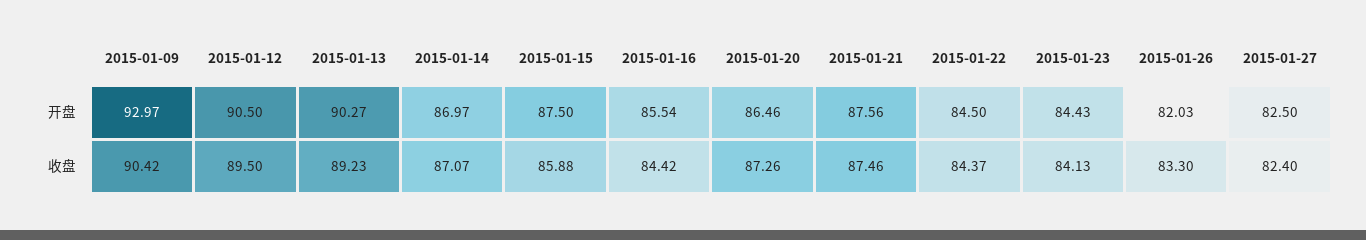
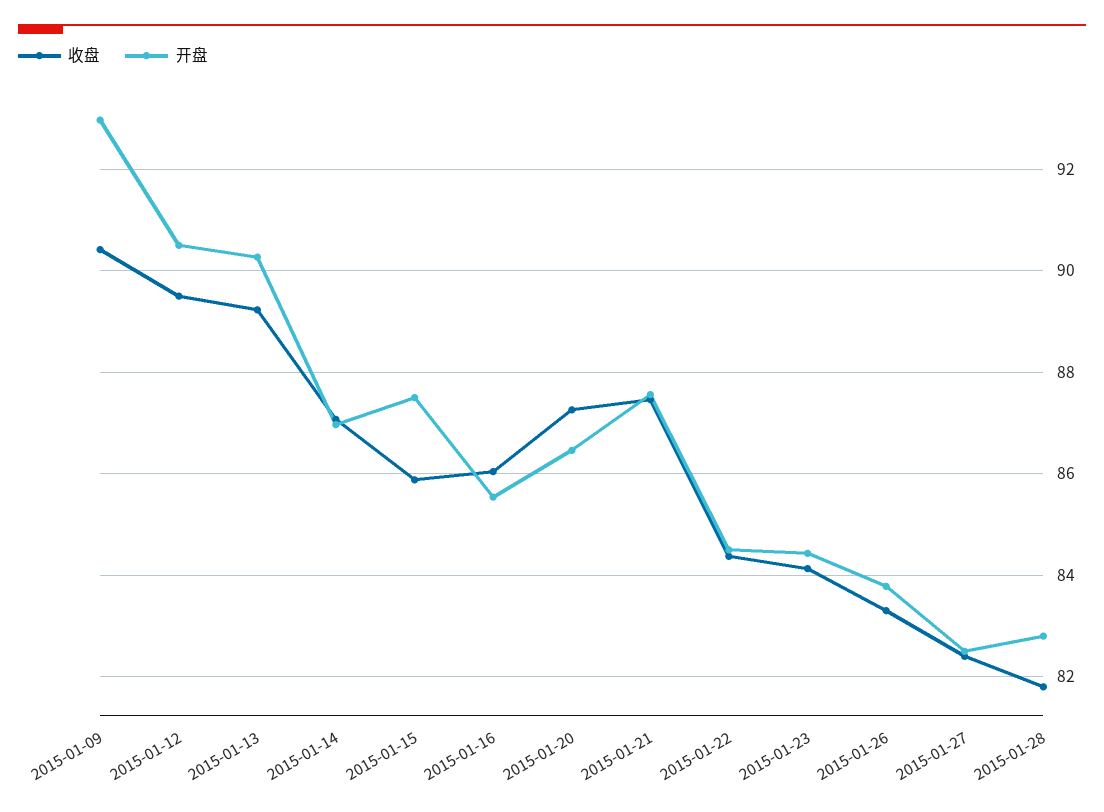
开盘, 2015-01-26: 82.03 -> 83.8
收盘, 2015-01-16: 84.42 -> 86
收盘, 2015-01-28: none -> 81.8
开盘, 2015-01-28: none -> 82.8

